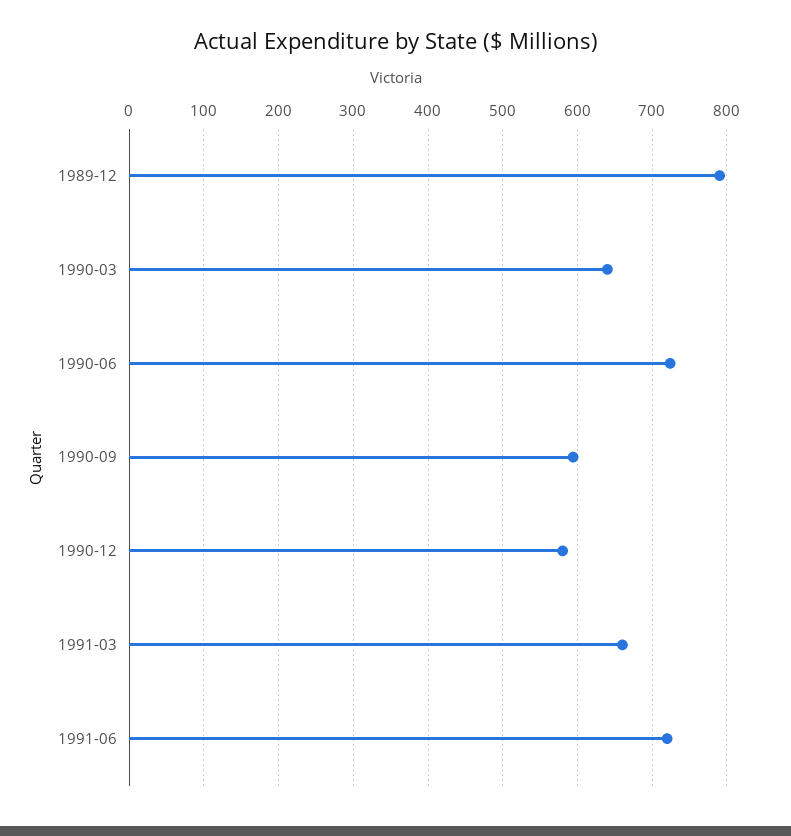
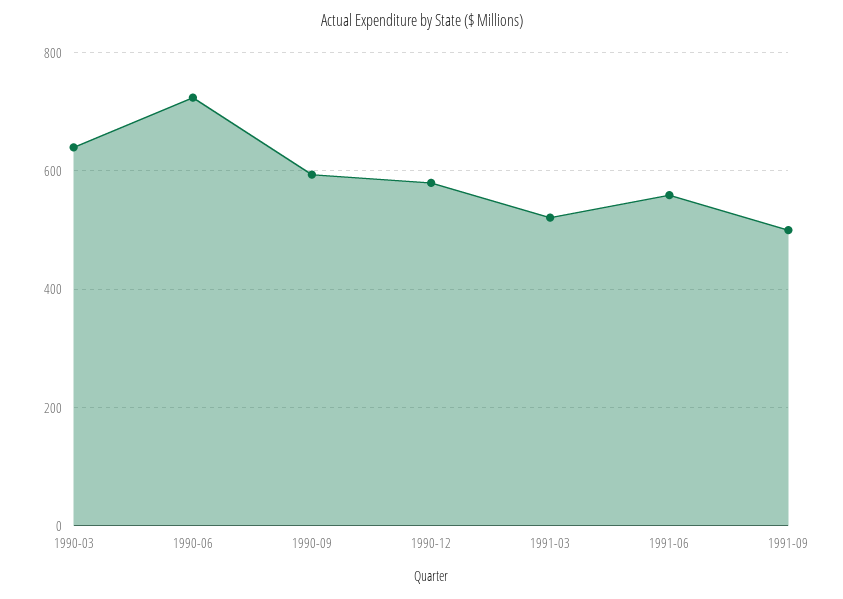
1989-12: 790 -> none
1991-03: 660 -> 520
1991-06: 720 -> 560
1991-09: none -> 500

